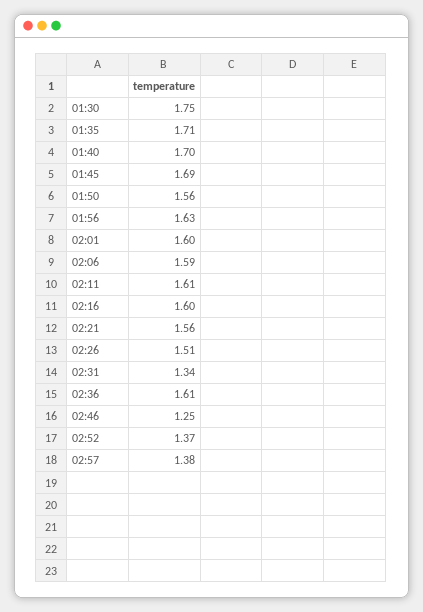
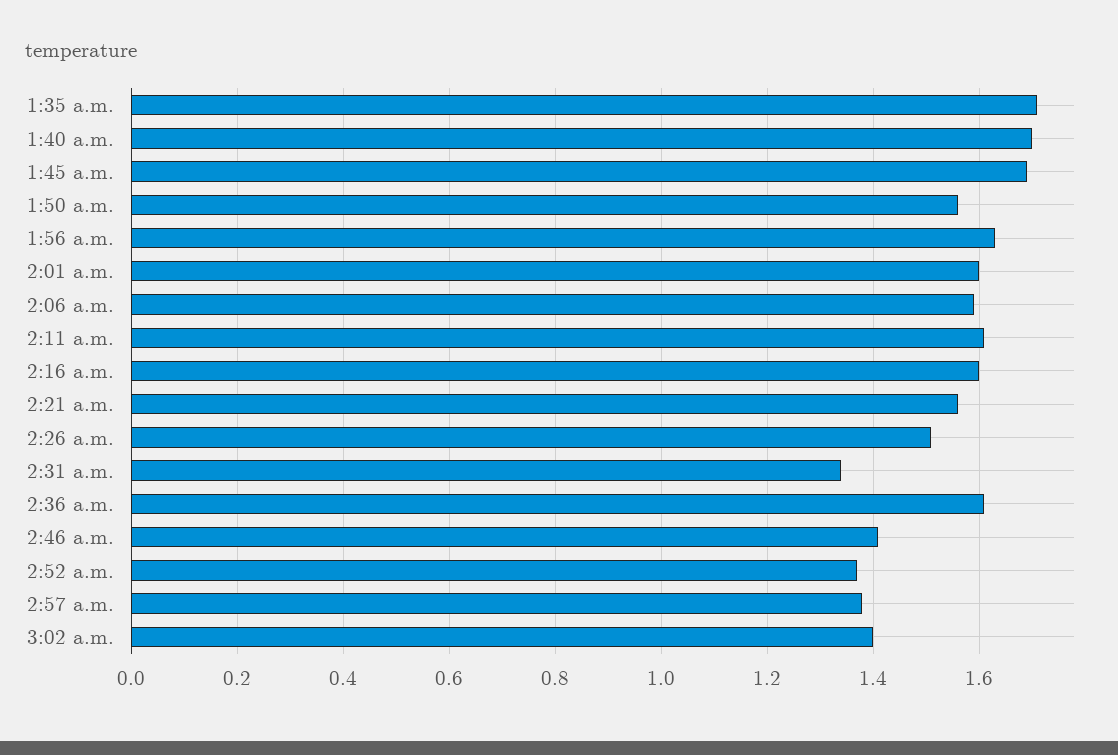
01:30: 1.75 -> none
02:46: 1.25 -> 1.4
3:02 a.m.: none -> 1.4

